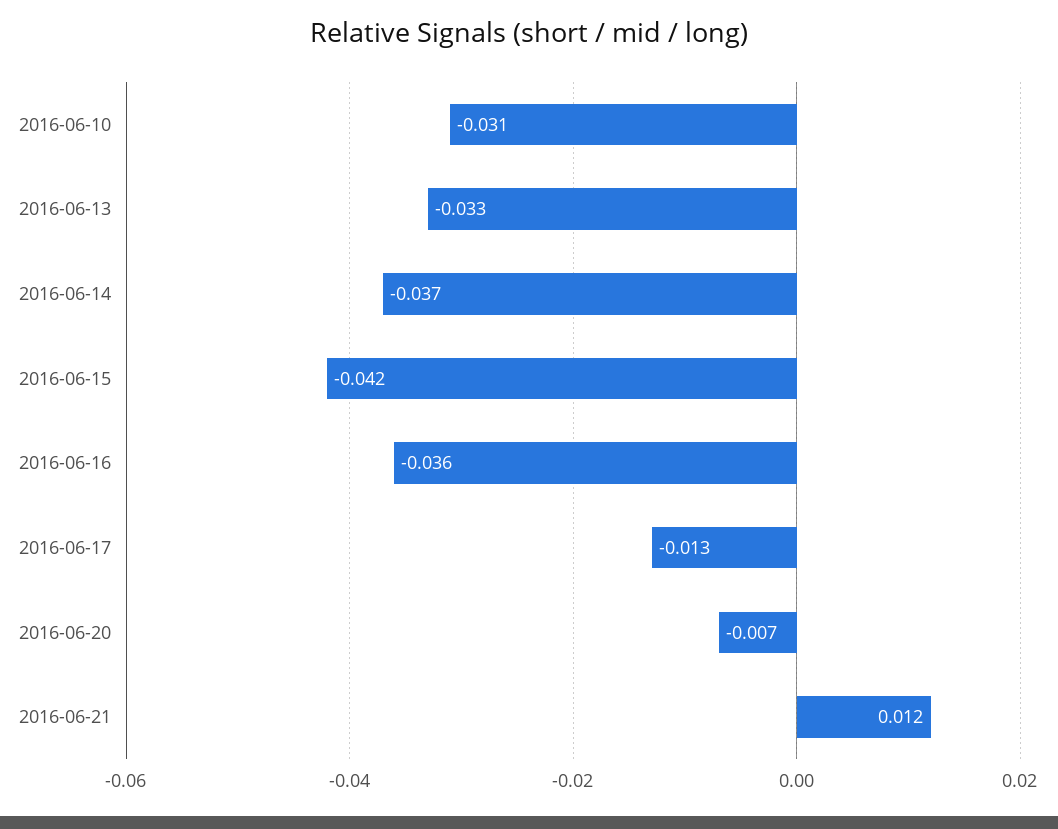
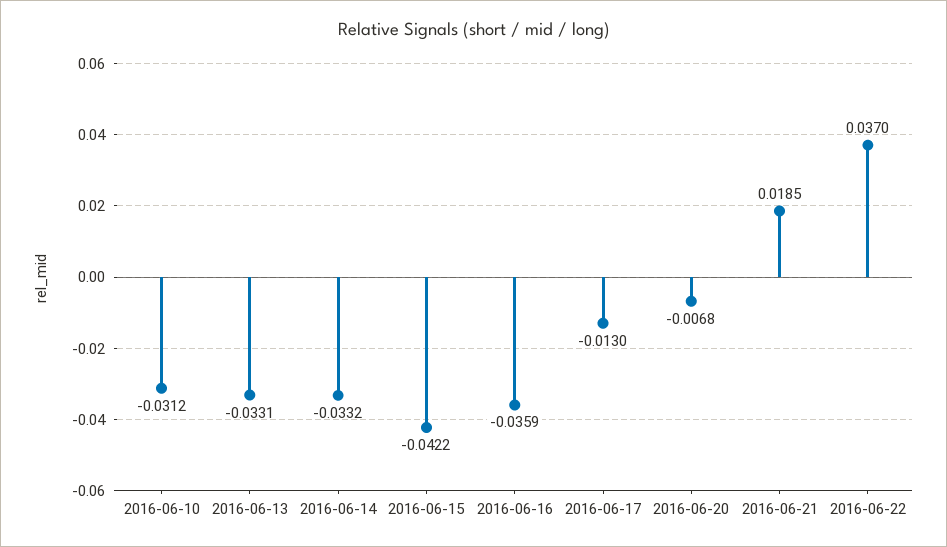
2016-06-14: -0.037 -> -0.0332
2016-06-21: 0.012 -> 0.0185
2016-06-22: none -> 0.037

